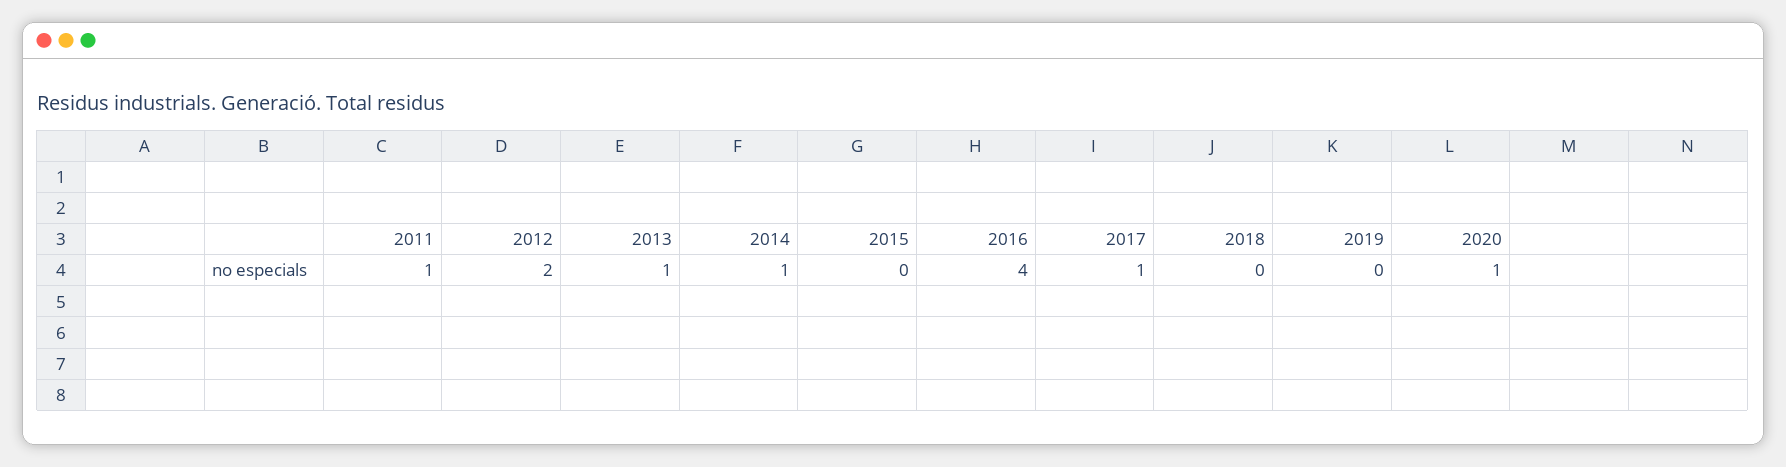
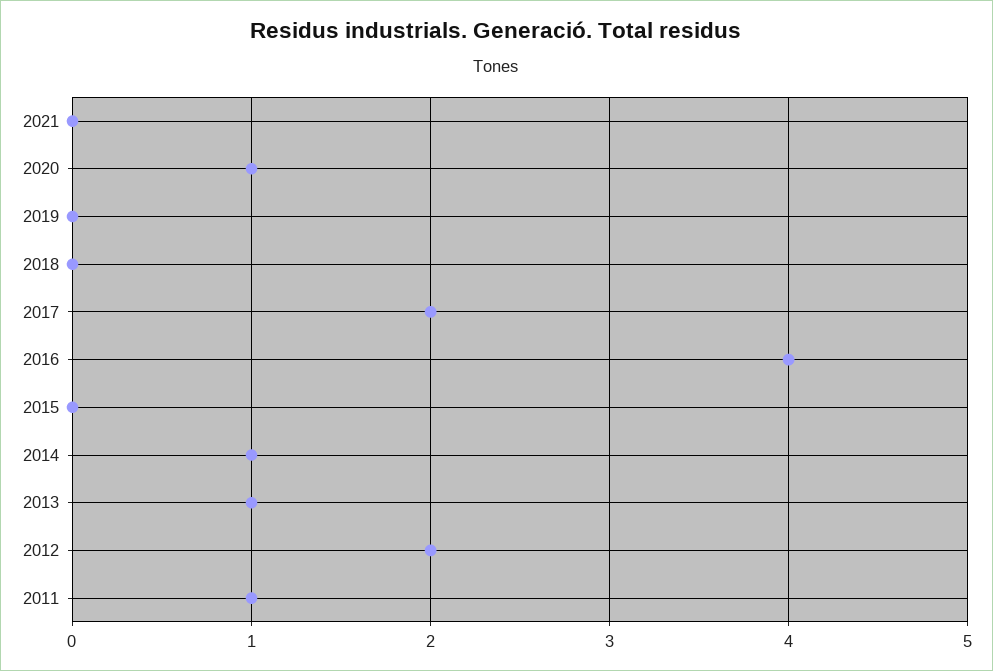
2017: 1 -> 2
2021: none -> 0

